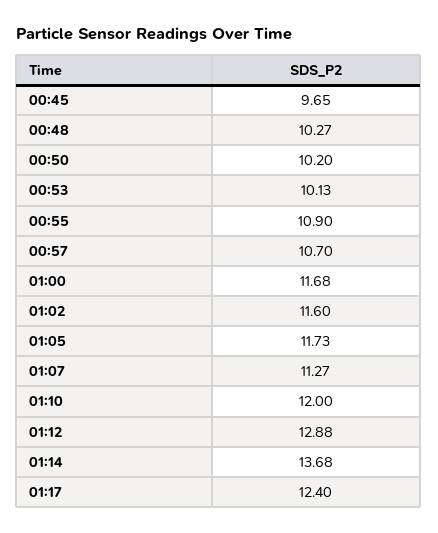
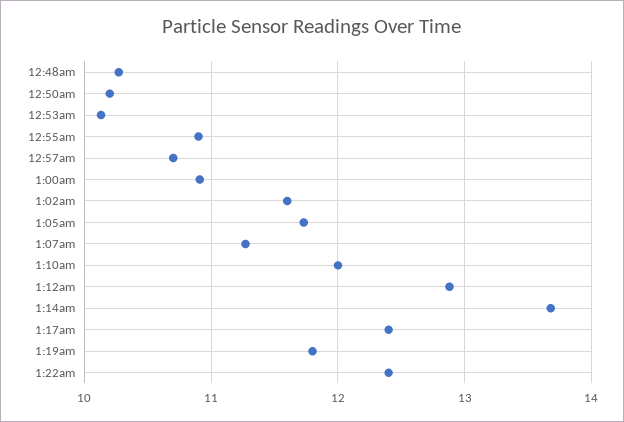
00:45: 9.65 -> none
01:00: 11.68 -> 10.9
1:19am: none -> 11.8
1:22am: none -> 12.4

